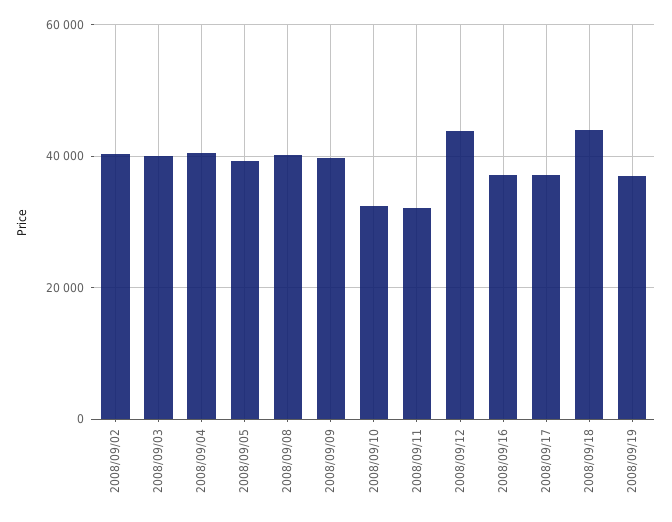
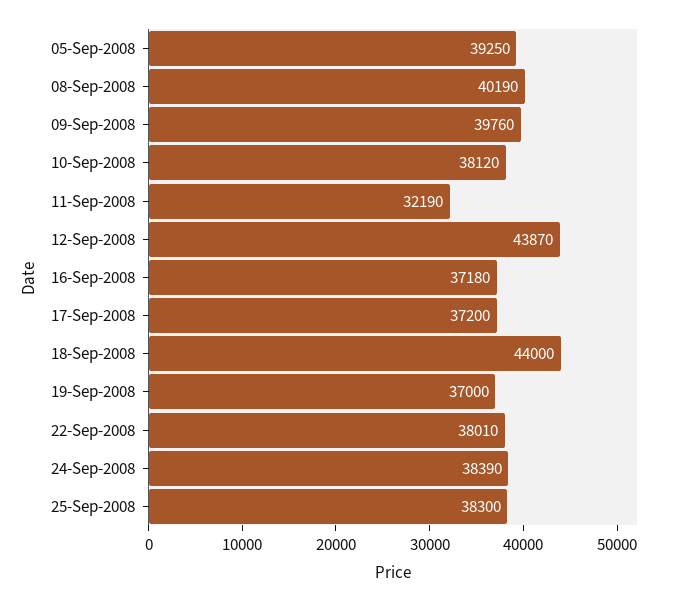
2008/09/02: 40000 -> none
2008/09/03: 40000 -> none
2008/09/04: 40000 -> none
2008/09/10: 32000 -> 38120
22-Sep-2008: none -> 38010
24-Sep-2008: none -> 38390
25-Sep-2008: none -> 38300

